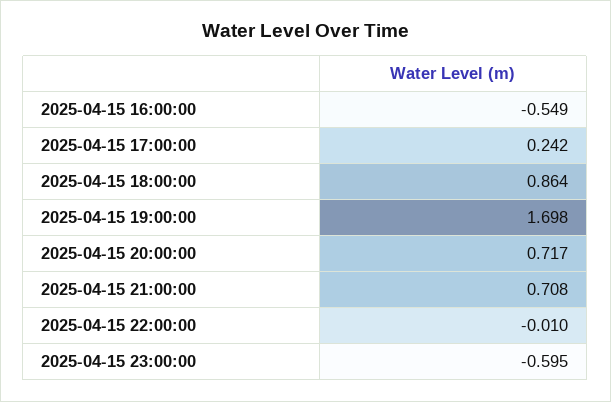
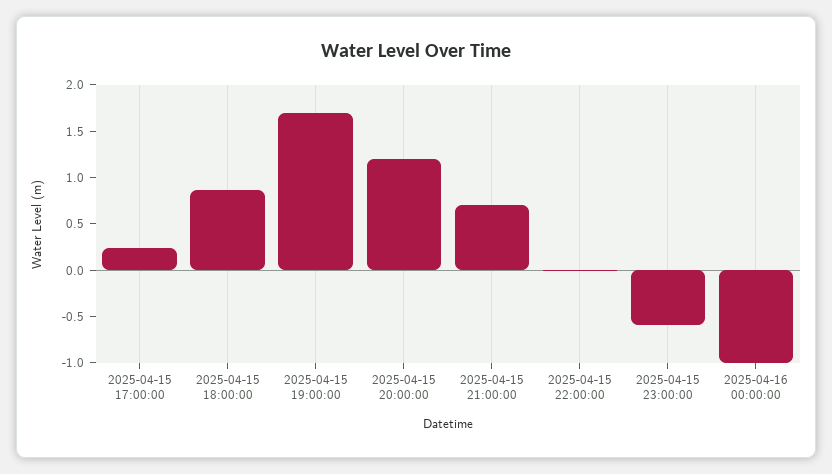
2025-04-15 16:00:00: -0.549 -> none
2025-04-15 20:00:00: 0.717 -> 1.2
2025-04-16 00:00:00: none -> -1

